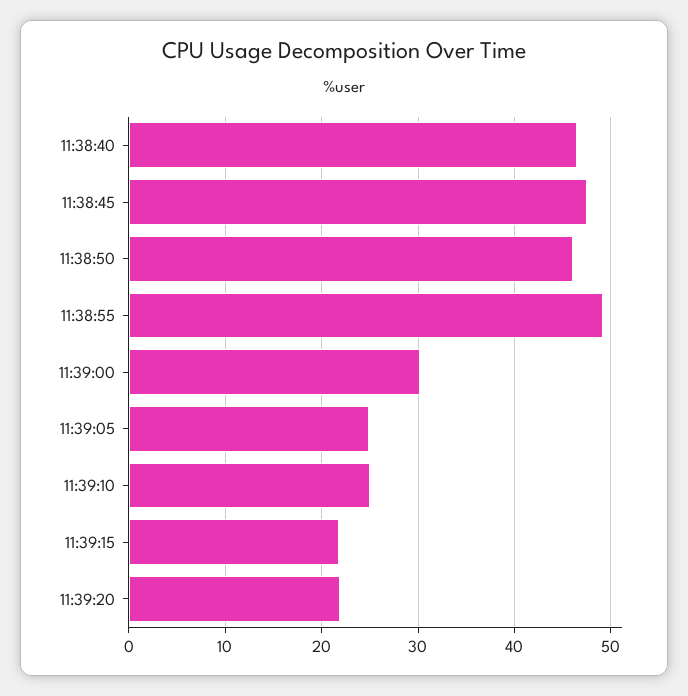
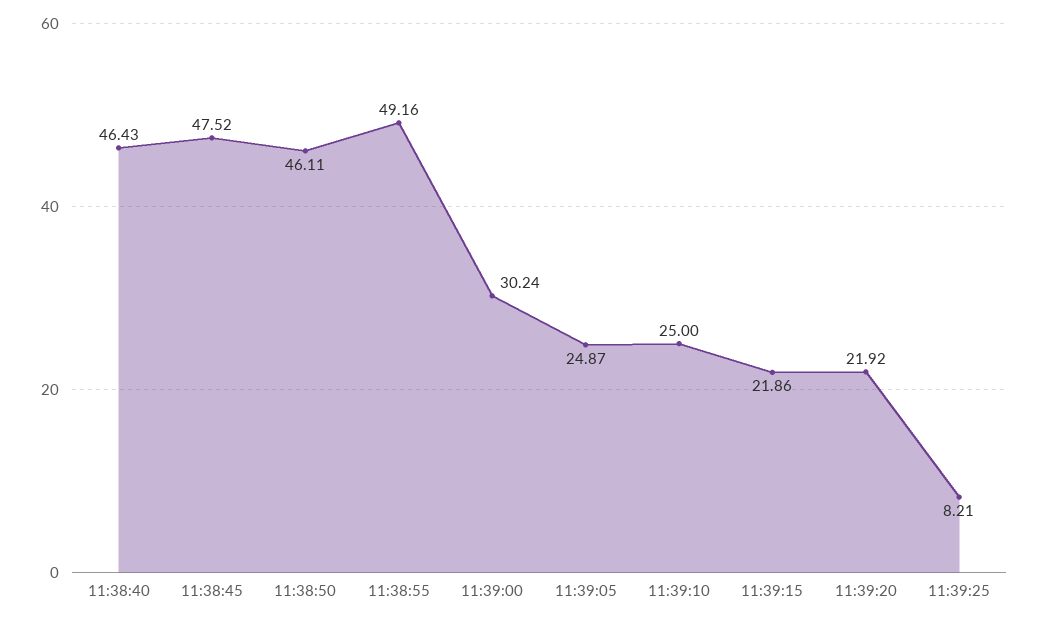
11:39:25: none -> 8.21

